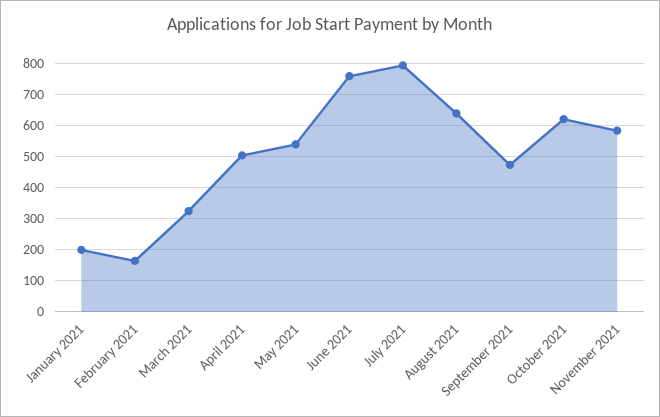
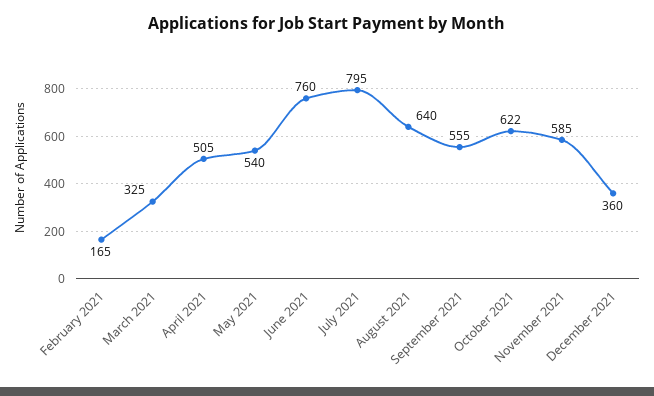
January 2021: 200 -> none
September 2021: 480 -> 555
December 2021: none -> 360

